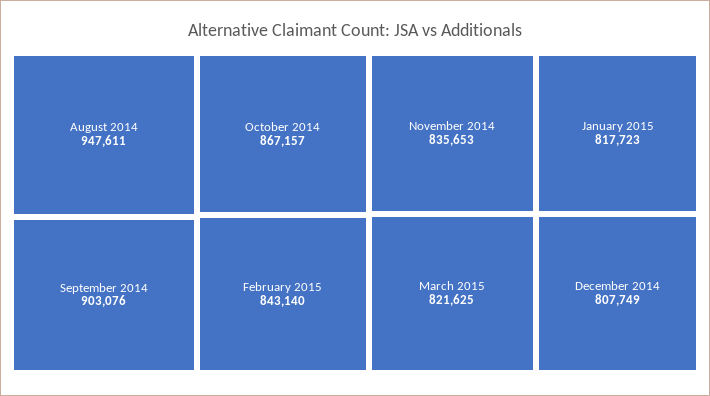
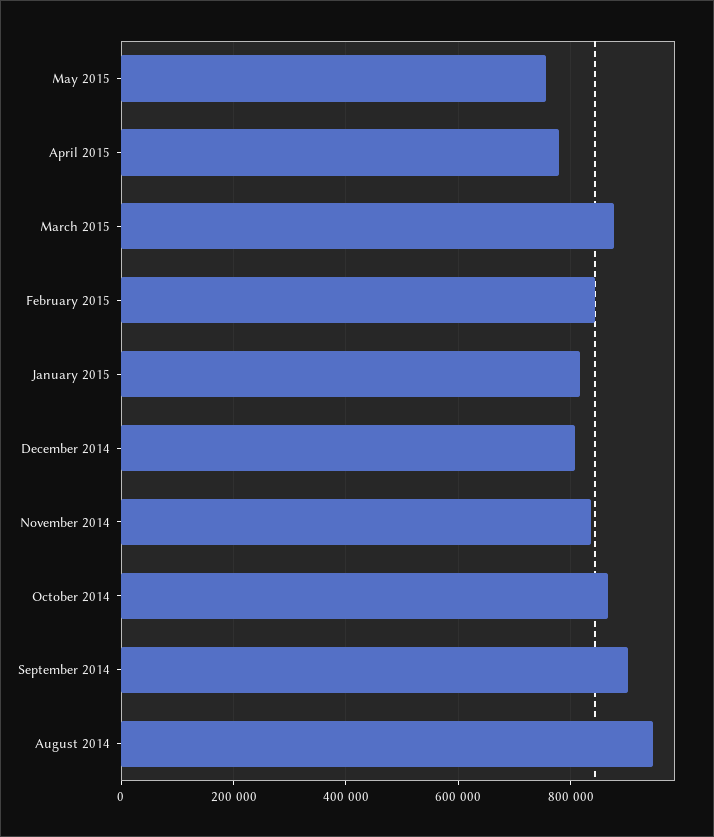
March 2015: 821625 -> 880000
May 2015: none -> 760000
April 2015: none -> 780000

